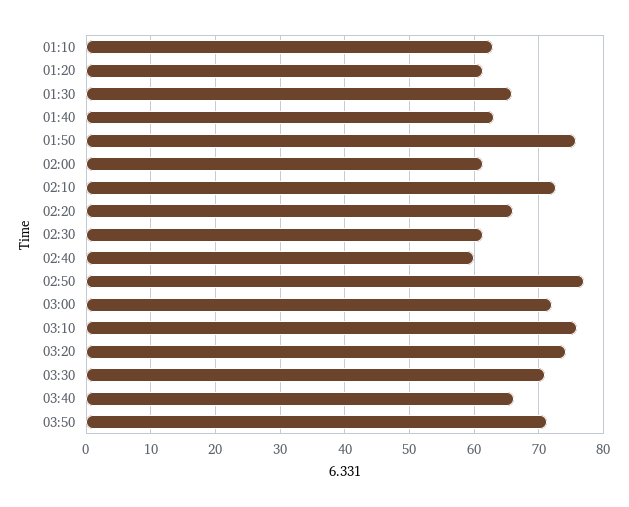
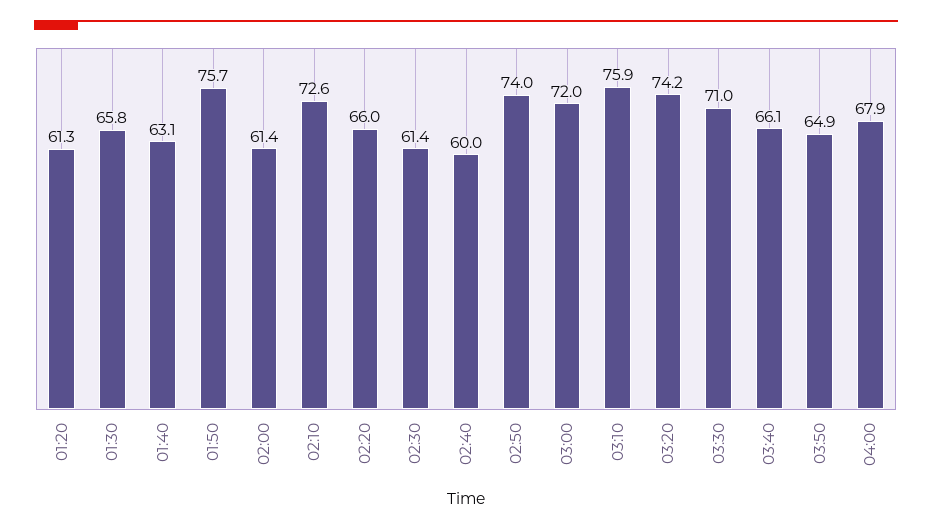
01:10: 63 -> none
02:50: 77 -> 74
03:50: 71 -> 64.9
04:00: none -> 67.9

